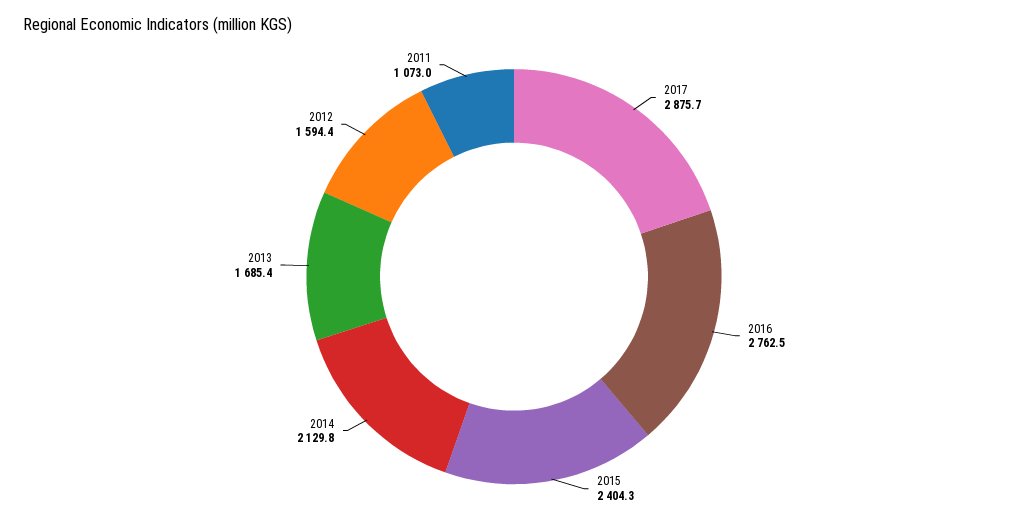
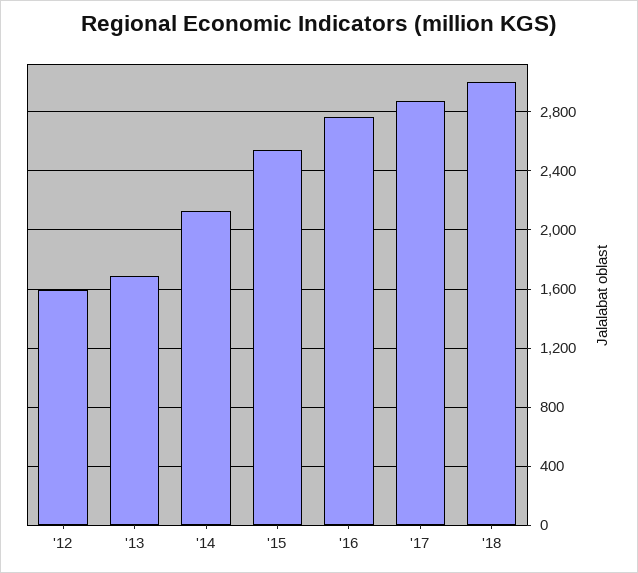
2015: 2404.3 -> 2550
2011: 1073 -> none
'18: none -> 3000

